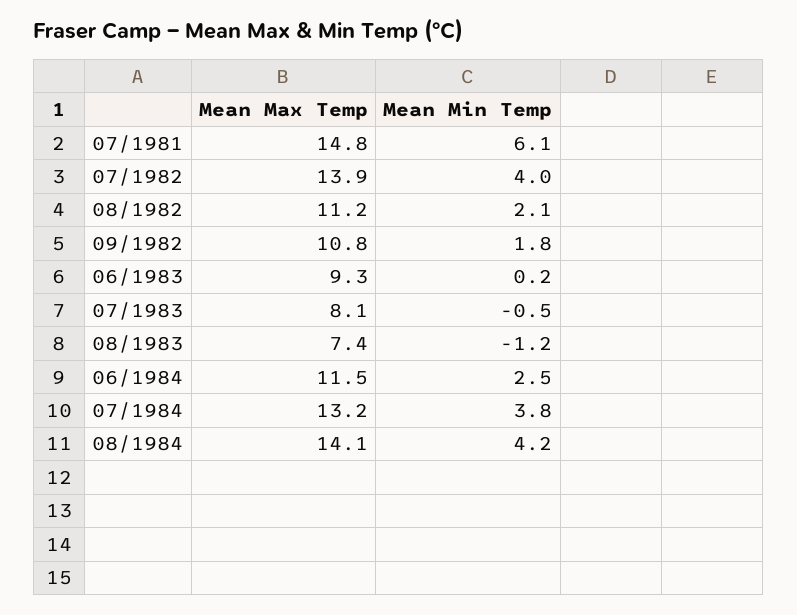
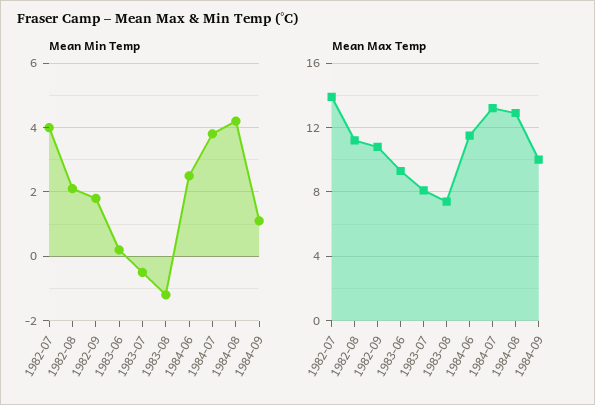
Mean Max Temp, 07/1981: 14.8 -> none
Mean Min Temp, 07/1981: 6.1 -> none
Mean Max Temp, 08/1984: 14.1 -> 13
Mean Min Temp, 1984-09: none -> 1
Mean Max Temp, 1984-09: none -> 10

